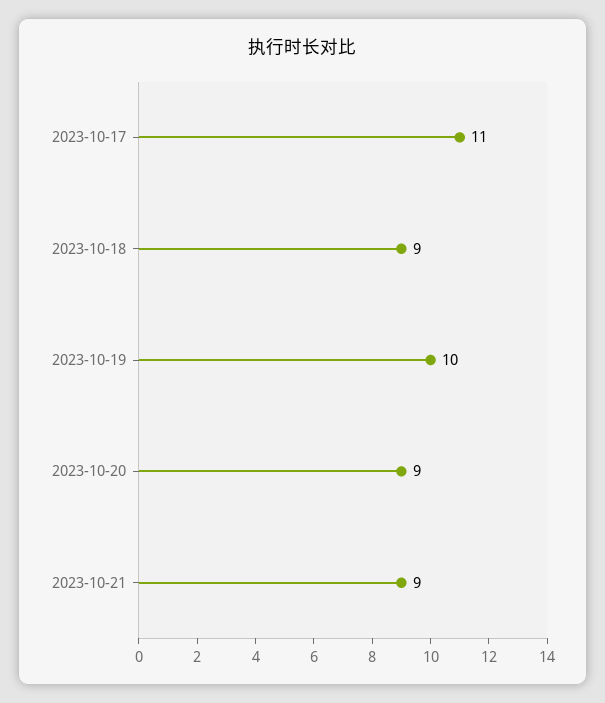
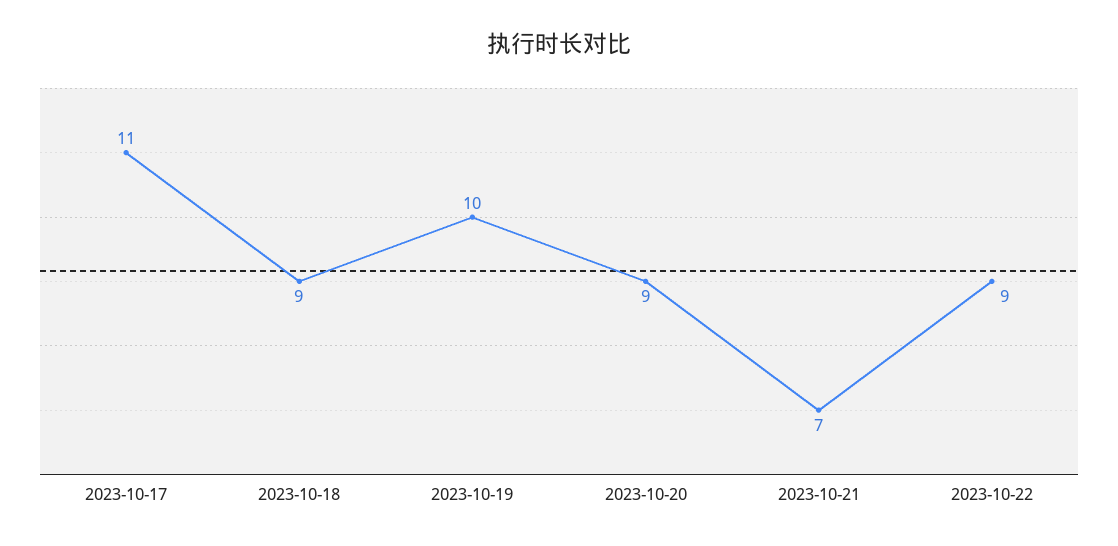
2023-10-21: 9 -> 7
2023-10-22: none -> 9

